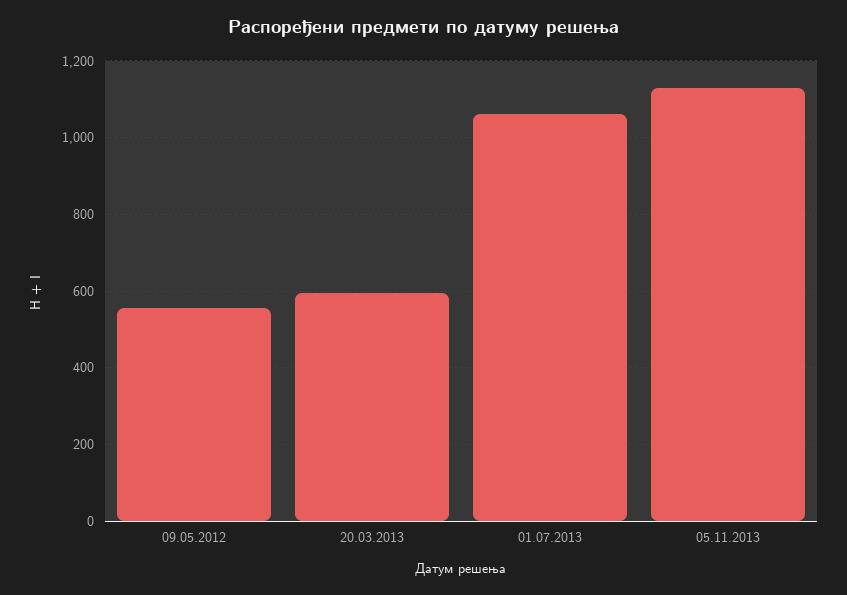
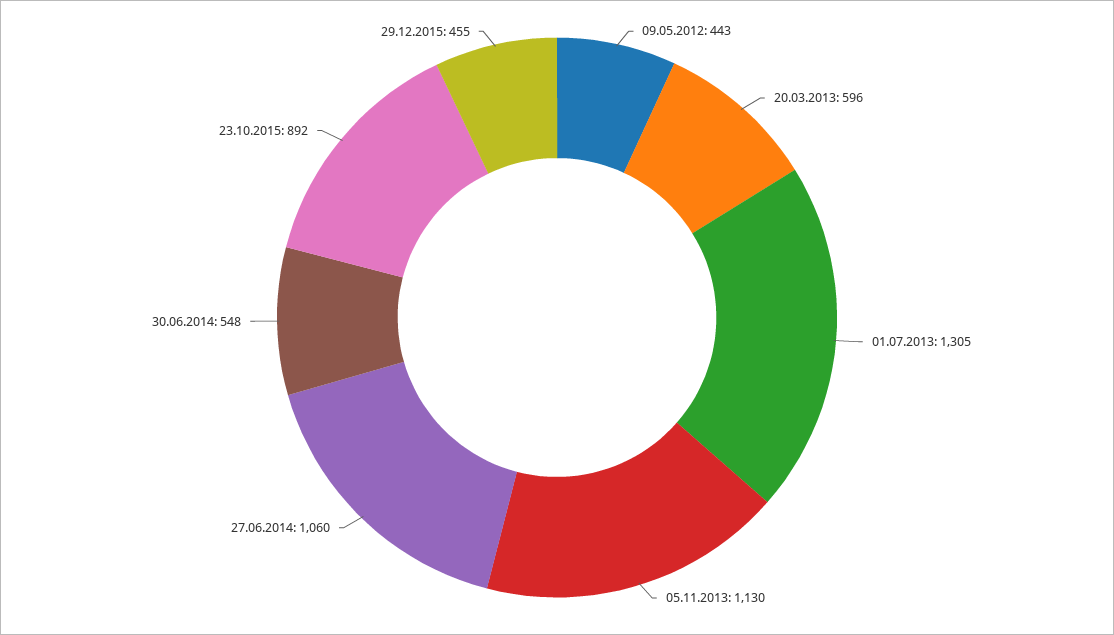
09.05.2012: 560 -> 443
01.07.2013: 1060 -> 1305
27.06.2014: none -> 1060
30.06.2014: none -> 548
23.10.2015: none -> 892
29.12.2015: none -> 455

